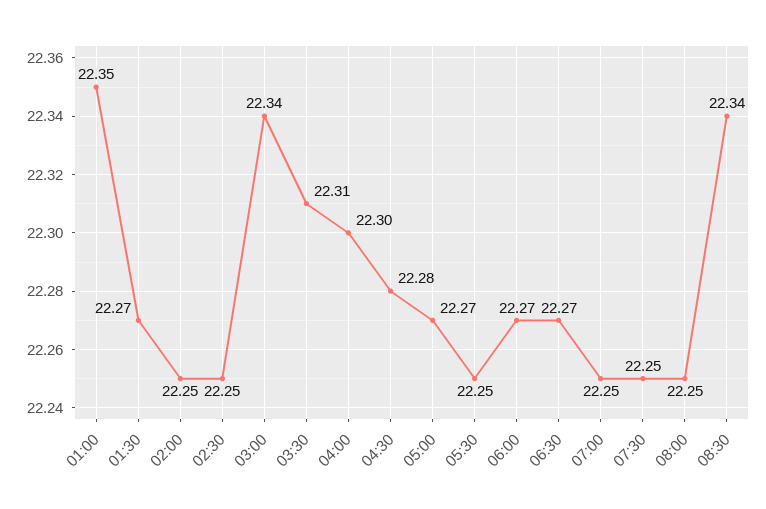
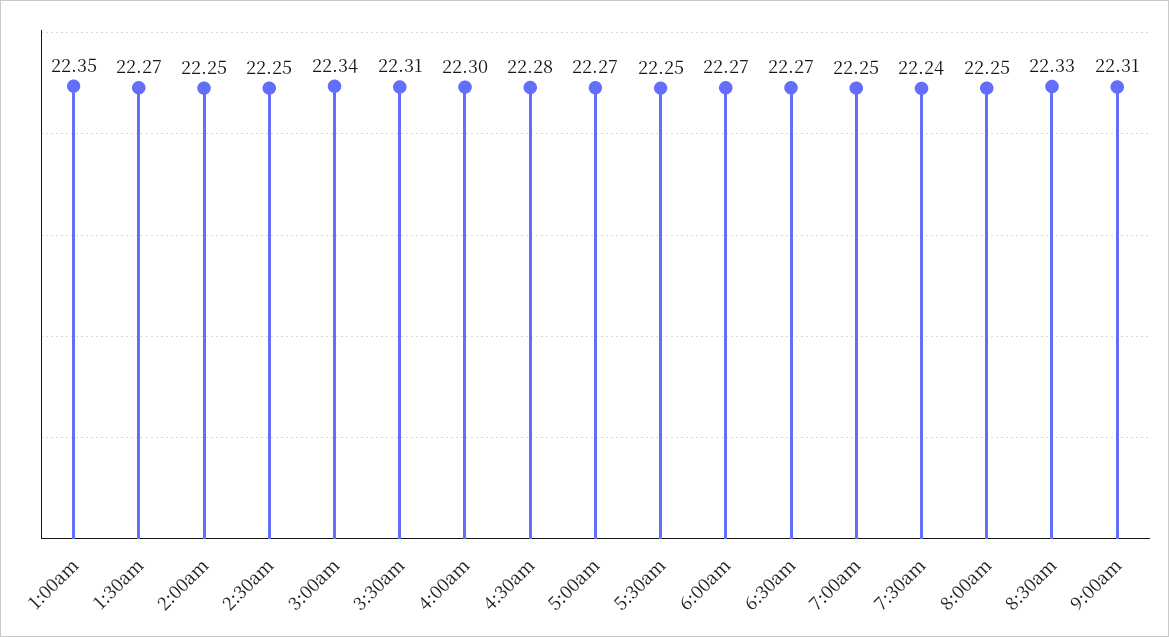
07:30: 22.25 -> 22.24
08:30: 22.34 -> 22.33
9:00am: none -> 22.31

